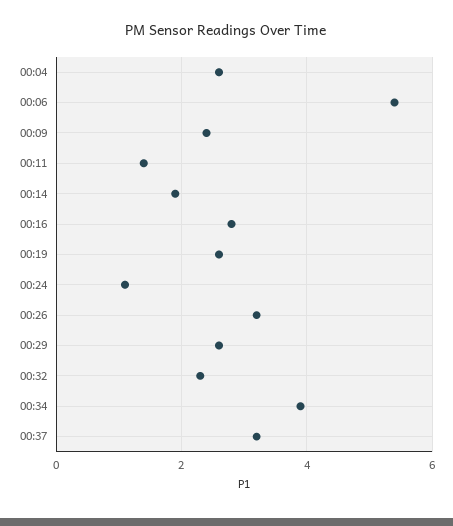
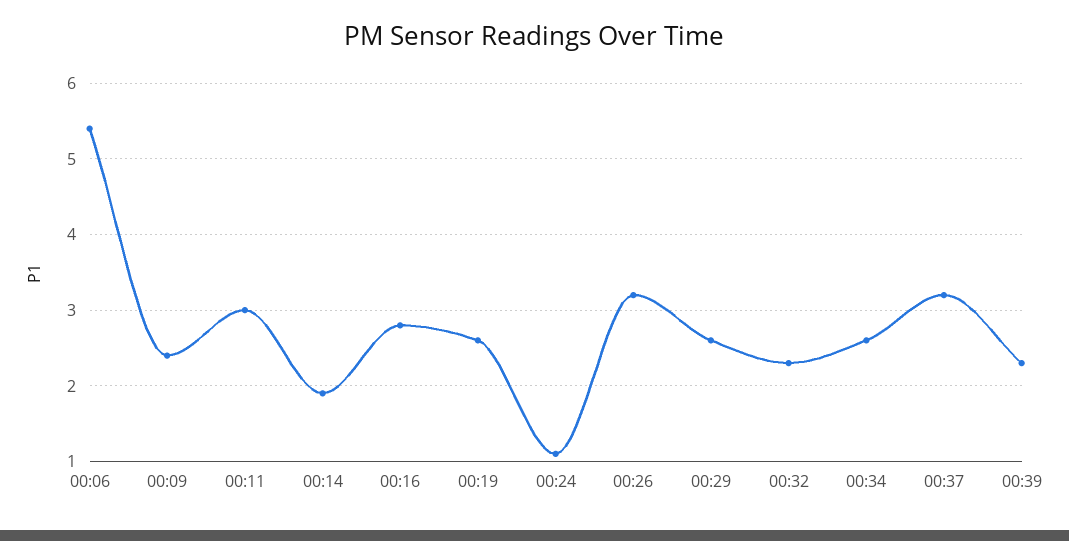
00:04: 2.5 -> none
00:11: 1.5 -> 3
00:34: 4 -> 2.6
00:39: none -> 2.3

